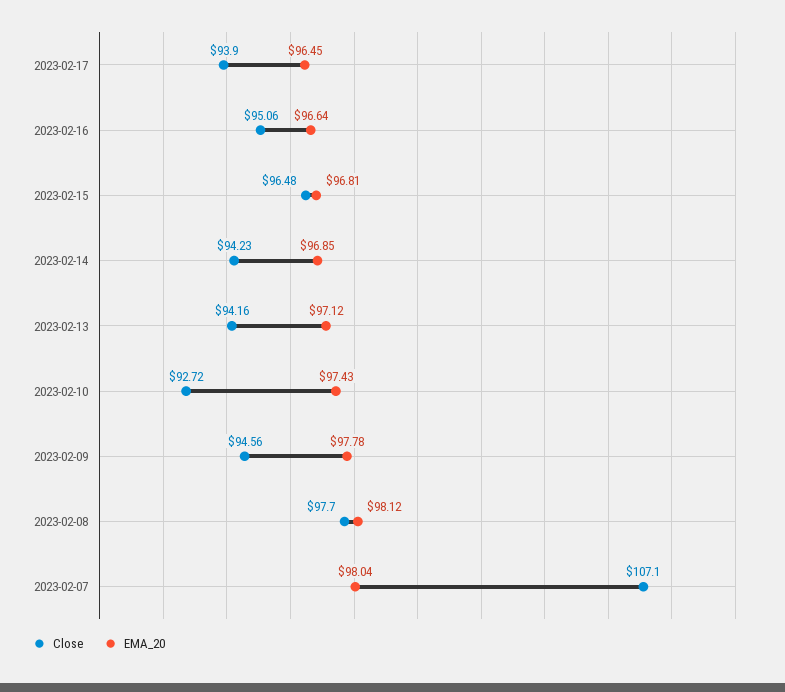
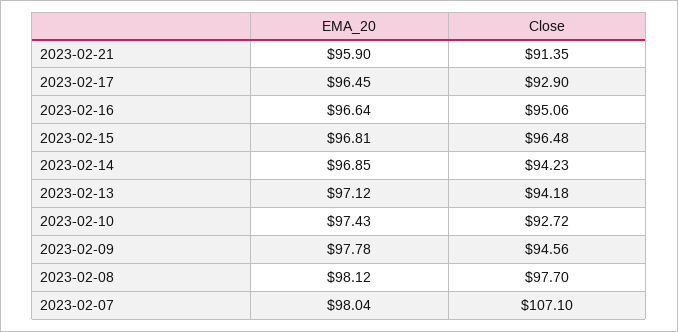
Close, 2023-02-17: 93.9 -> 92.9
Close, 2023-02-13: 94.16 -> 94.18
EMA_20, 2023-02-21: none -> 95.9
Close, 2023-02-21: none -> 91.35

